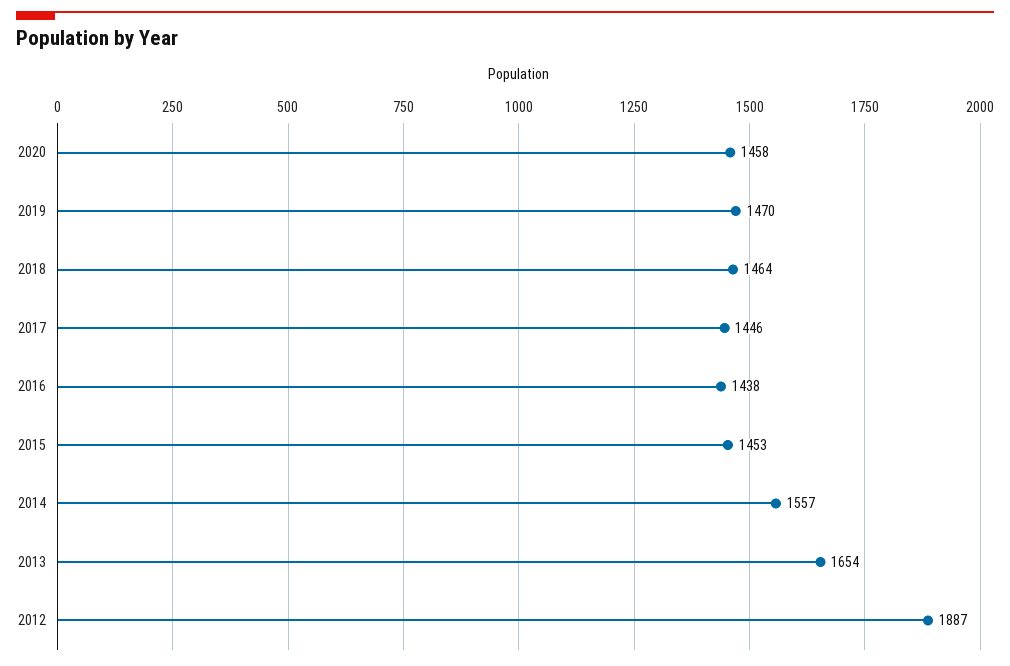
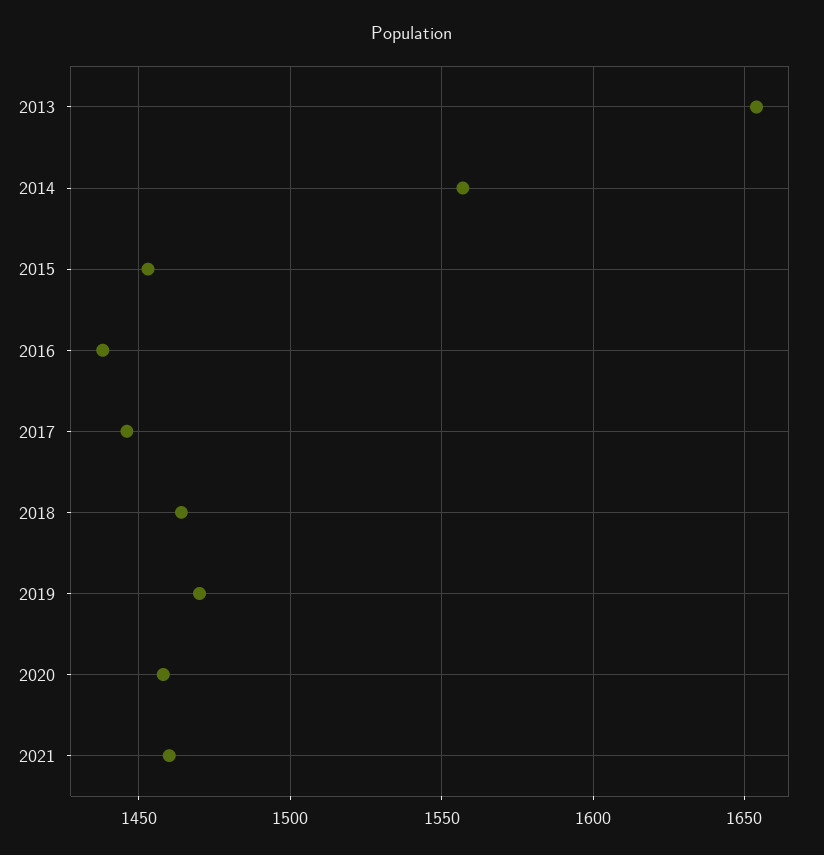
2012: 1887 -> none
2021: none -> 1460

